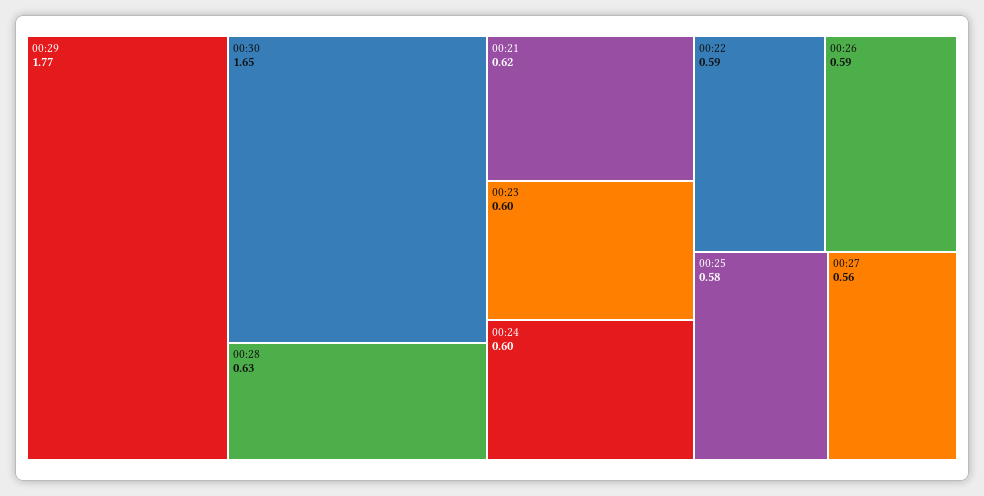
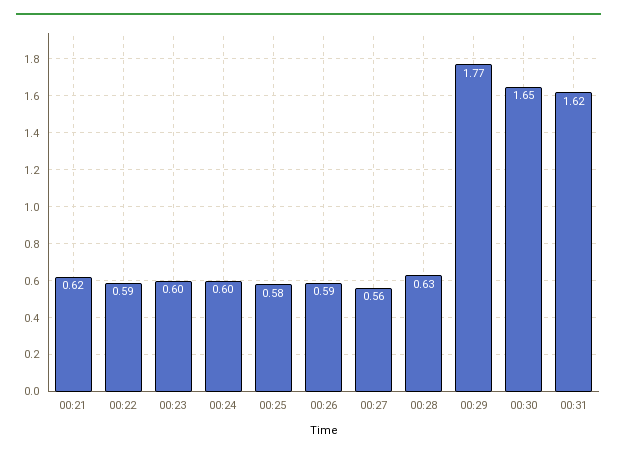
00:31: none -> 1.62

